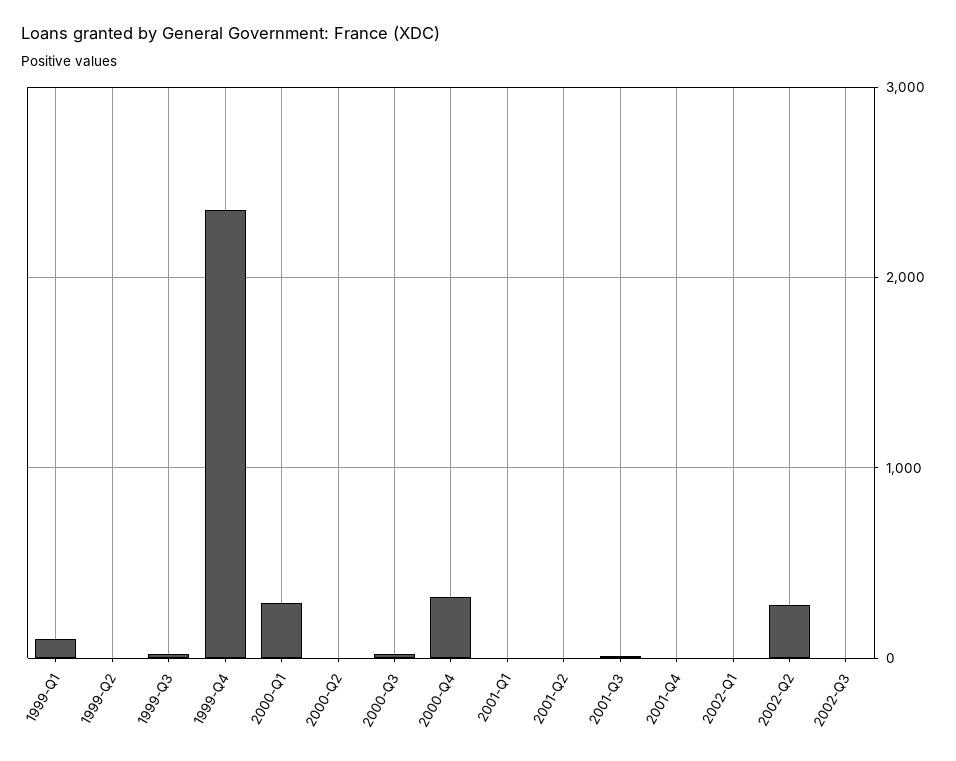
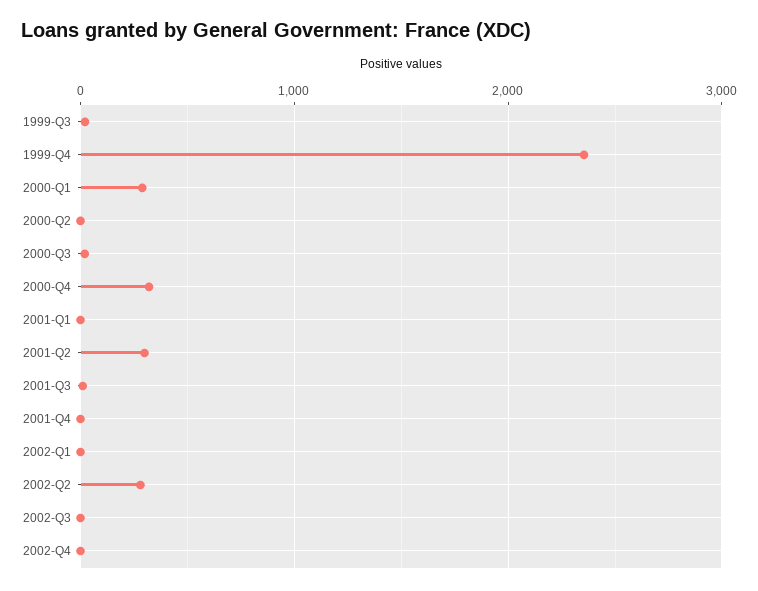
1999-Q1: 100 -> none
1999-Q2: 0 -> none
2001-Q2: 0 -> 300
2002-Q4: none -> 0

